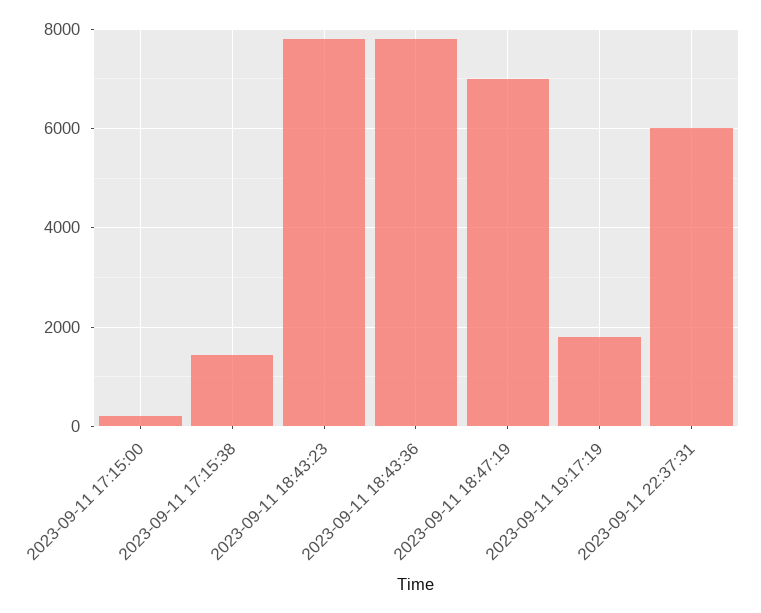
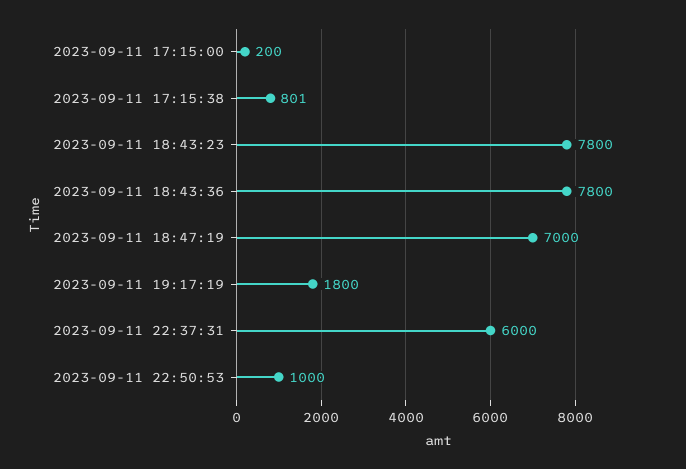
2023-09-11 17:15:38: 1400 -> 801
2023-09-11 22:50:53: none -> 1000

